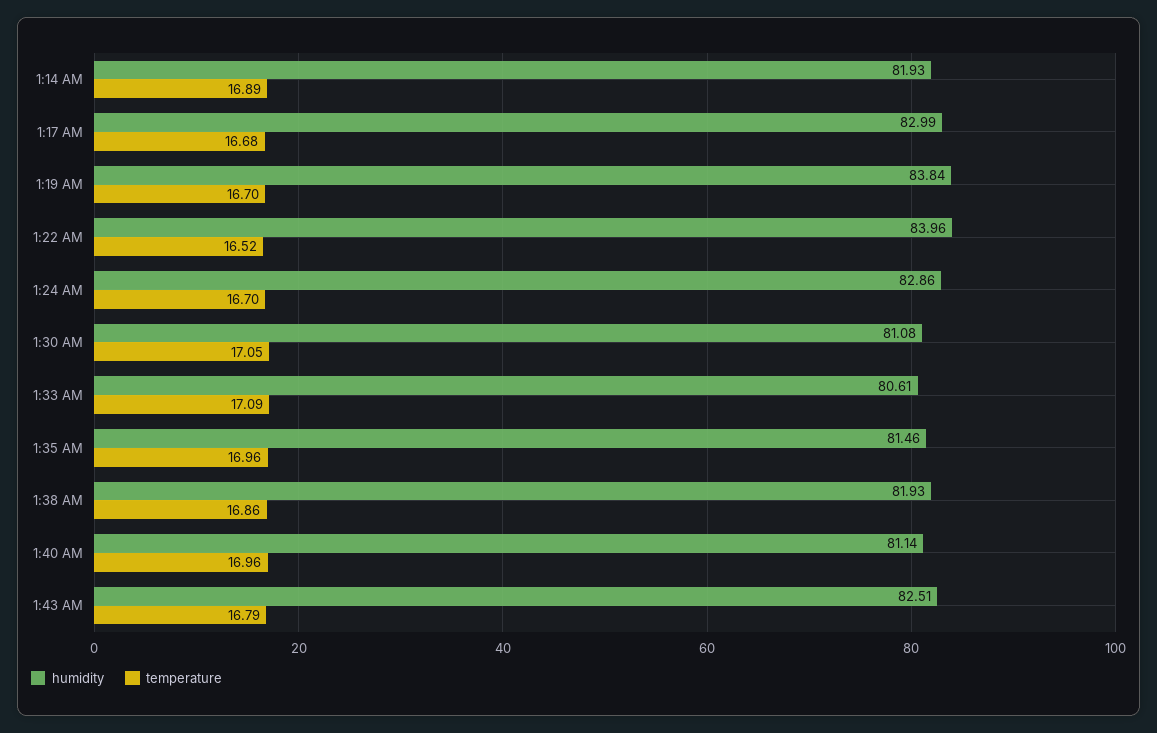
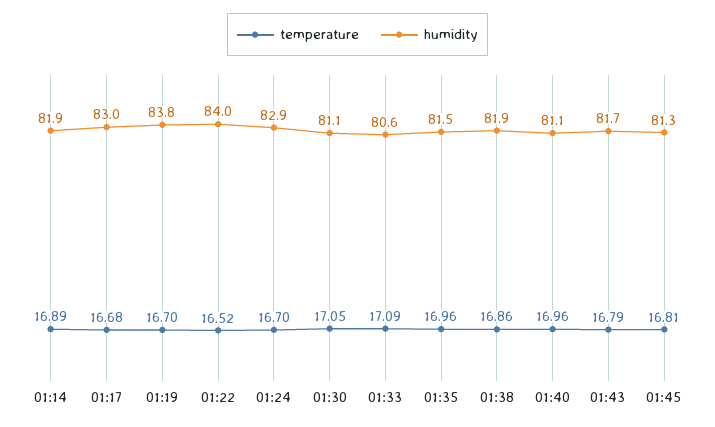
humidity, 1:43 AM: 82.51 -> 81.7
temperature, 01:45: none -> 16.81
humidity, 01:45: none -> 81.3

